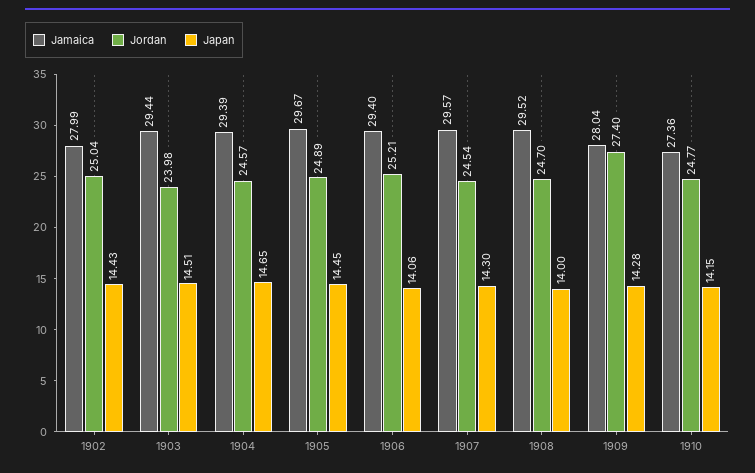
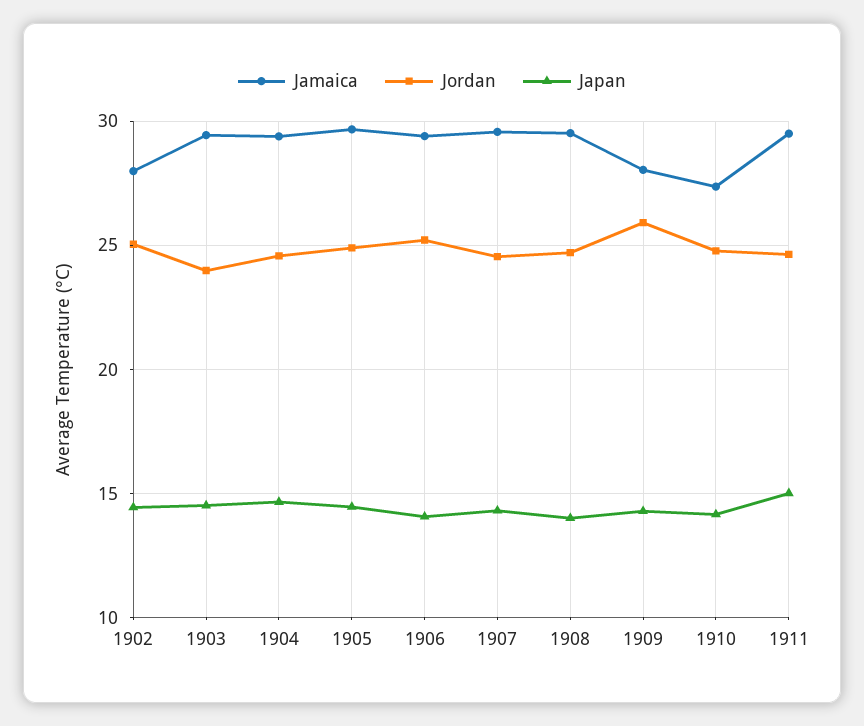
Jordan, 1909: 27.4 -> 26
Jamaica, 1911: none -> 29.5
Jordan, 1911: none -> 24.5
Japan, 1911: none -> 15

